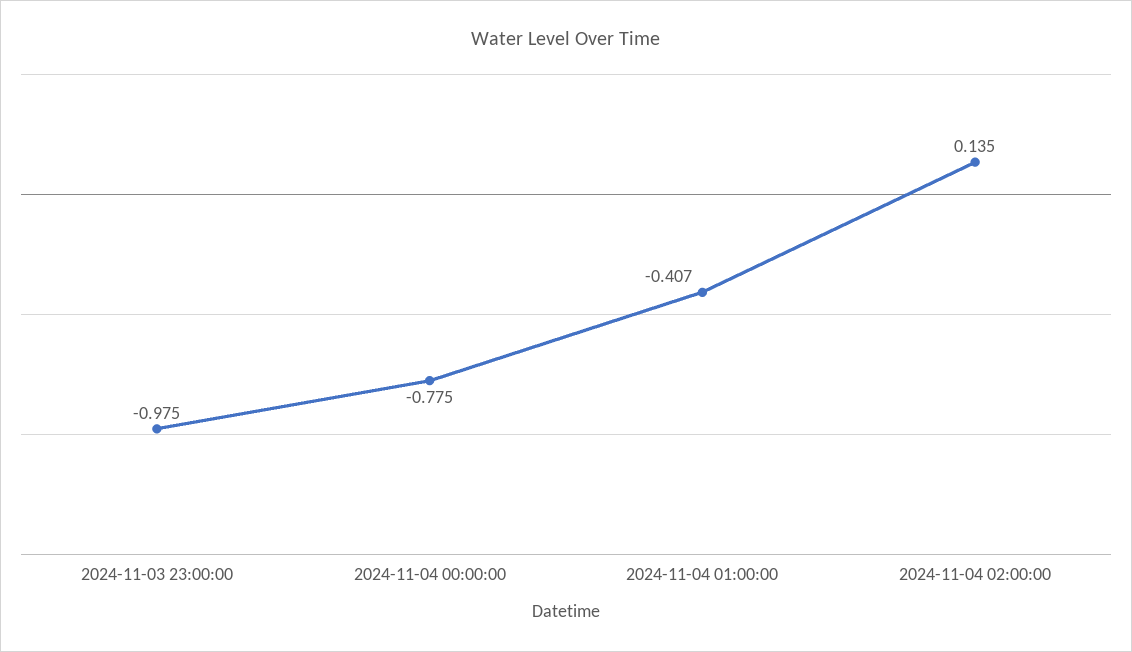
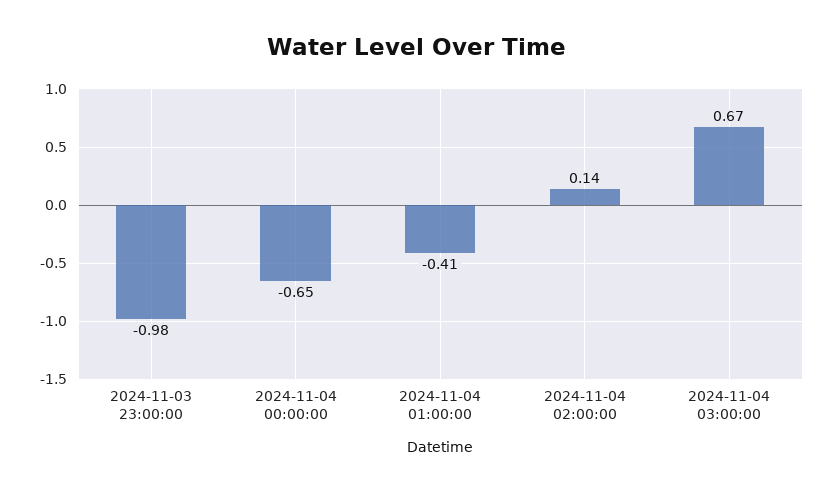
2024-11-04 00:00:00: -0.775 -> -0.65
2024-11-04 03:00:00: none -> 0.67

